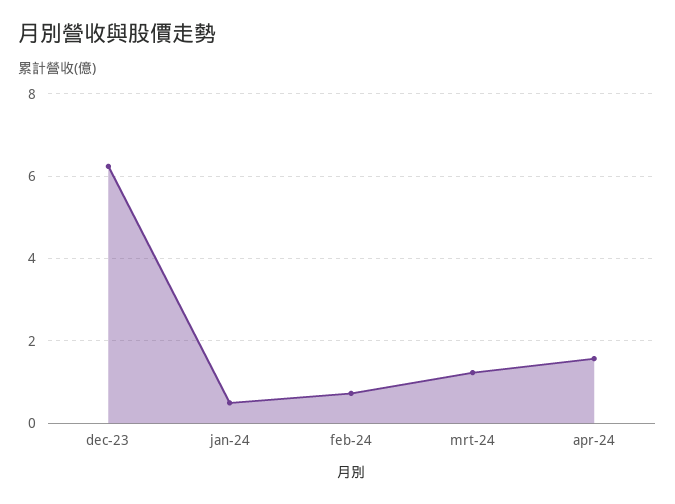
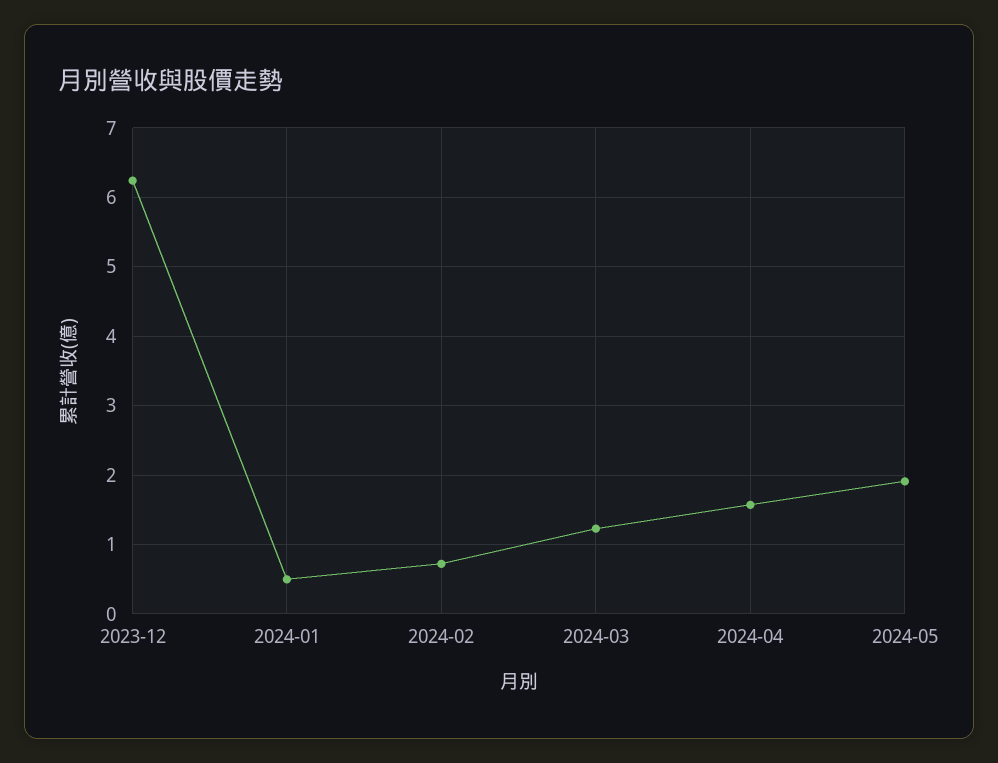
2024-05: none -> 1.9

